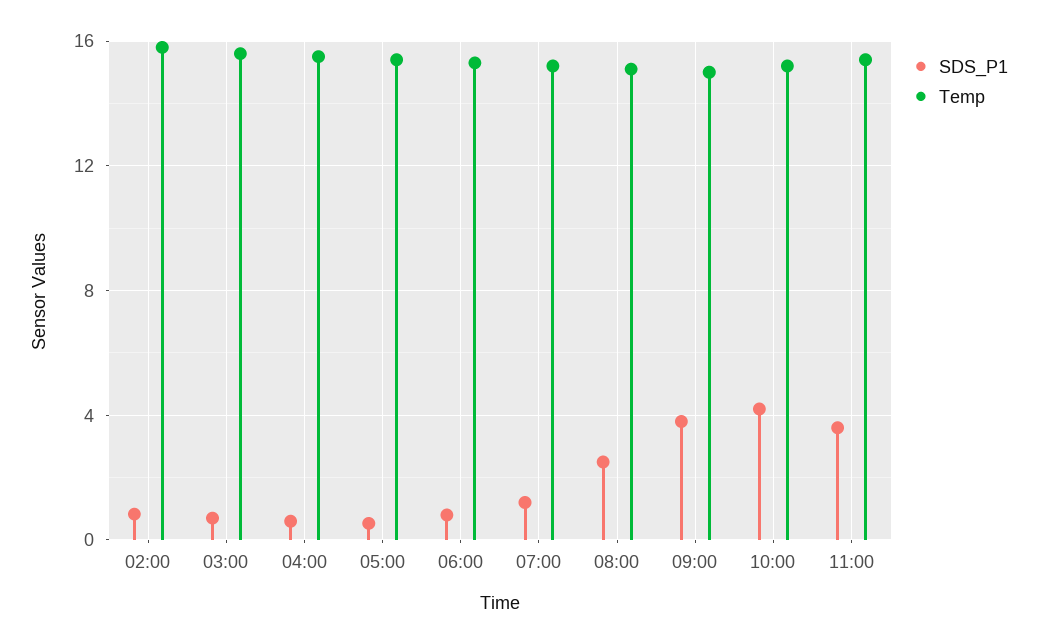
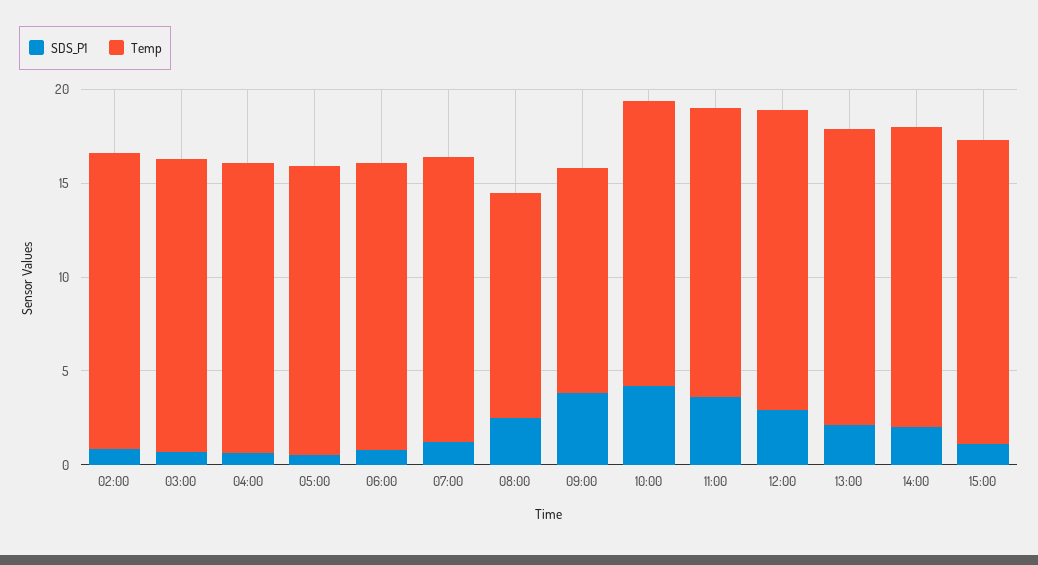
Temp, 08:00: 15 -> 12
Temp, 09:00: 15 -> 12
SDS_P1, 12:00: none -> 3
Temp, 12:00: none -> 16
SDS_P1, 13:00: none -> 2
Temp, 13:00: none -> 16
SDS_P1, 14:00: none -> 2
Temp, 14:00: none -> 16
SDS_P1, 15:00: none -> 1
Temp, 15:00: none -> 16

